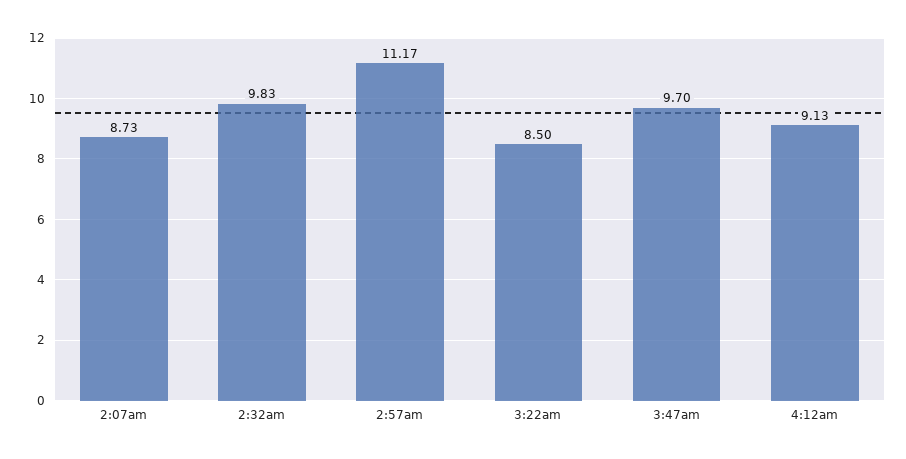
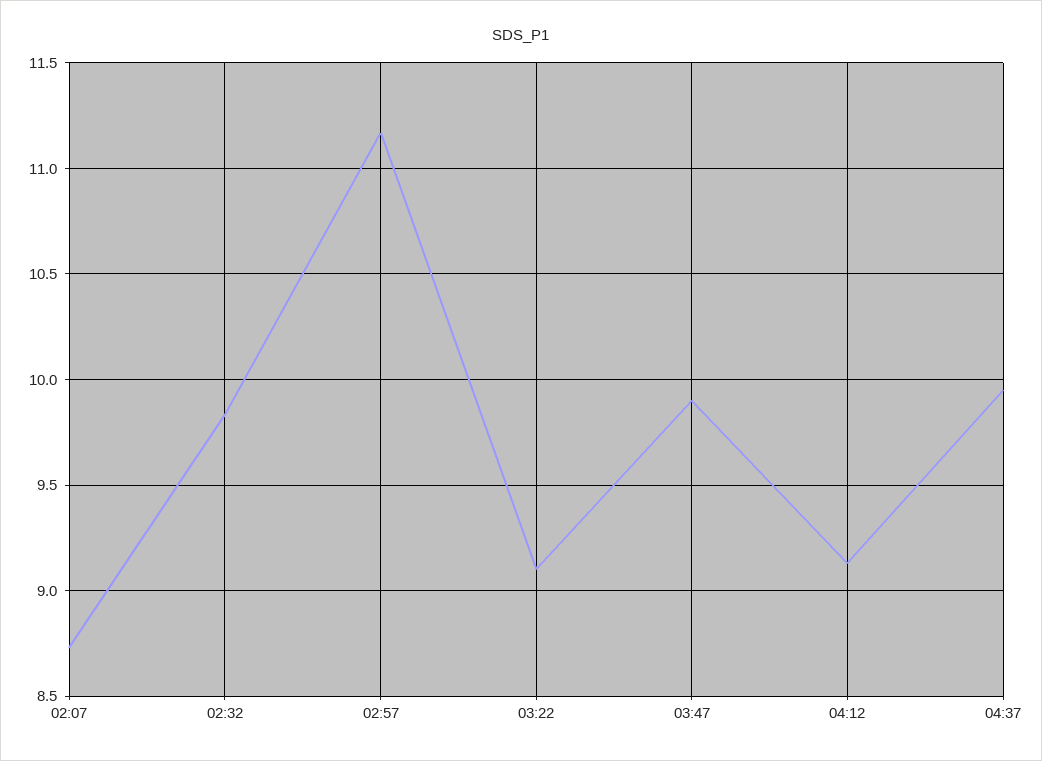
3:22am: 8.5 -> 9.1
3:47am: 9.7 -> 9.9
04:37: none -> 9.95

